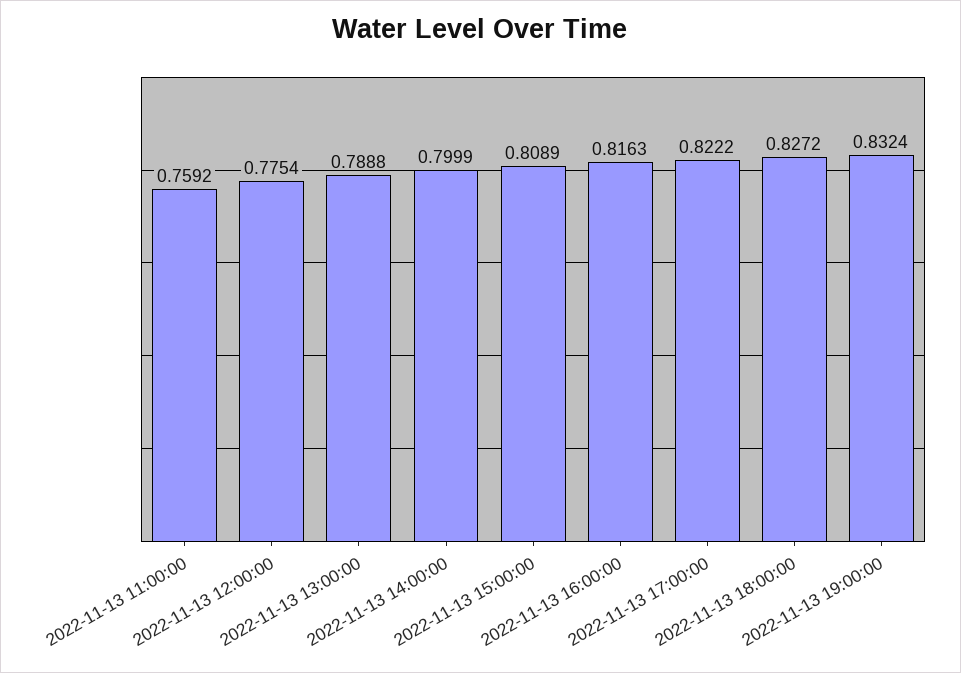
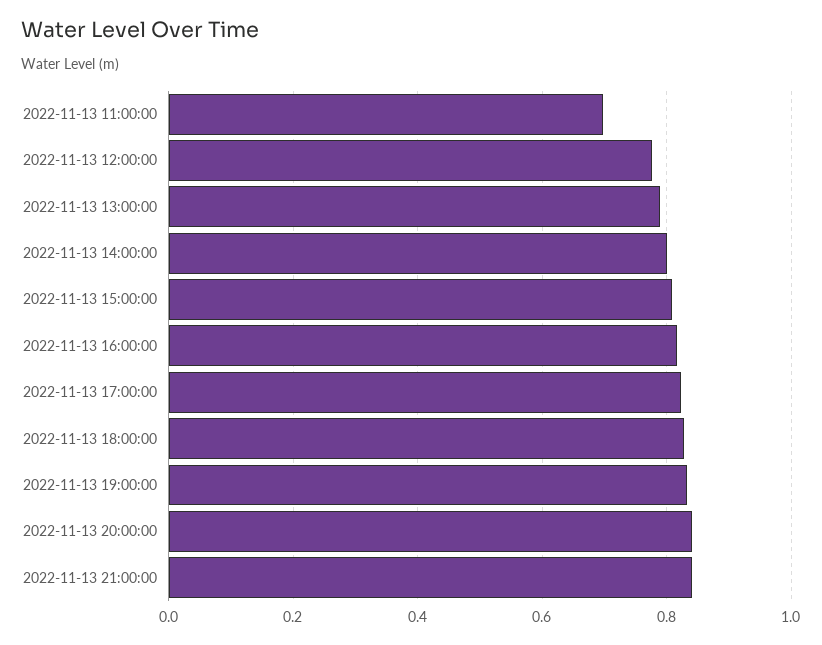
2022-11-13 11:00:00: 0.7592 -> 0.7
2022-11-13 20:00:00: none -> 0.84
2022-11-13 21:00:00: none -> 0.84

